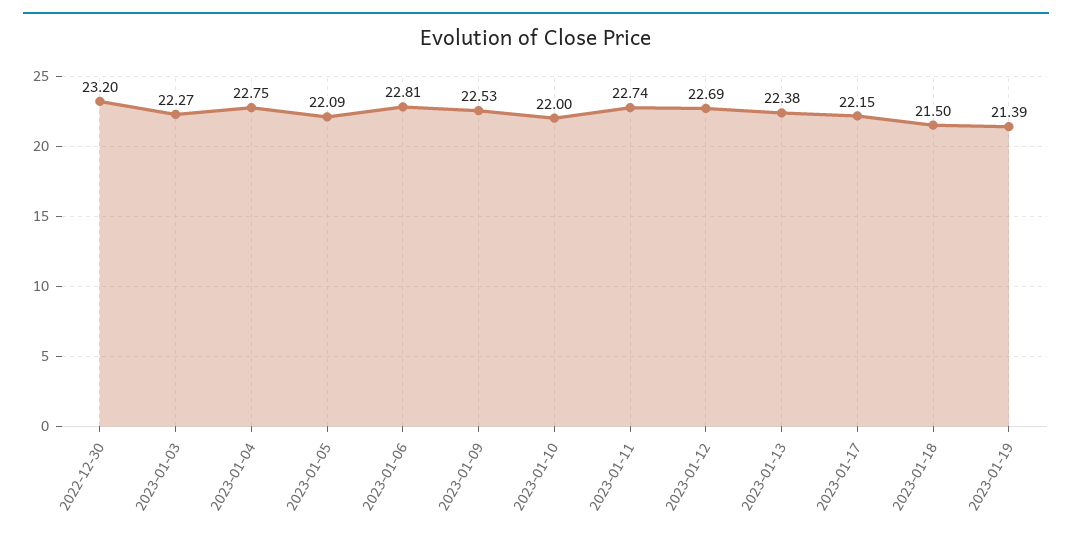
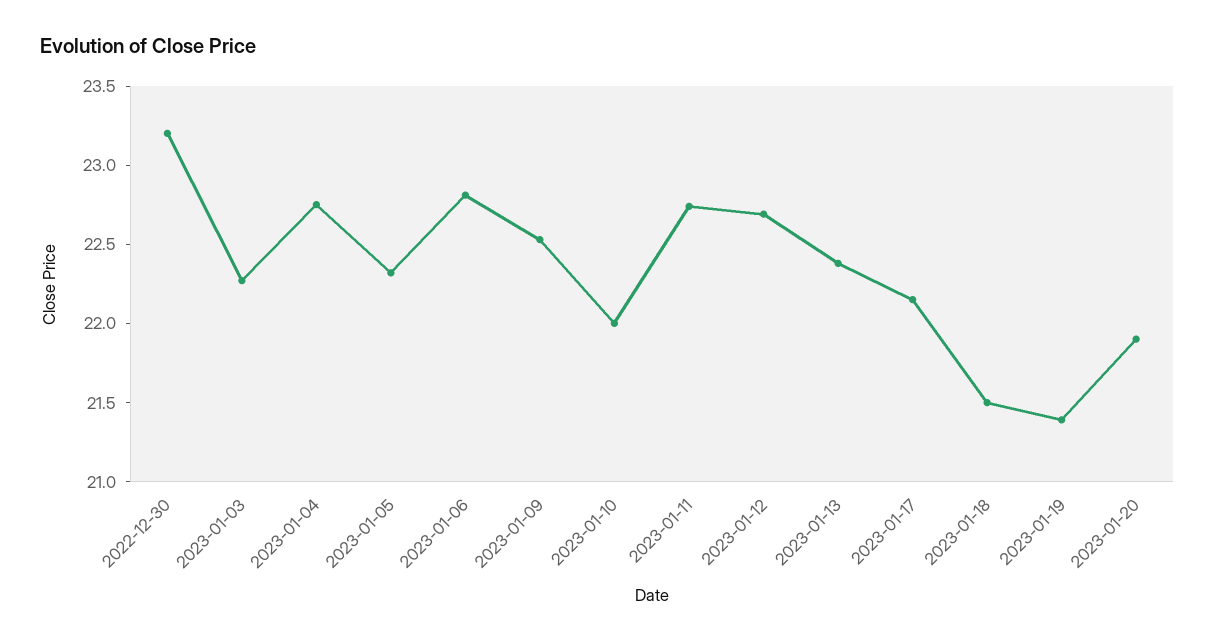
2023-01-05: 22.09 -> 22.3
2023-01-20: none -> 21.9

